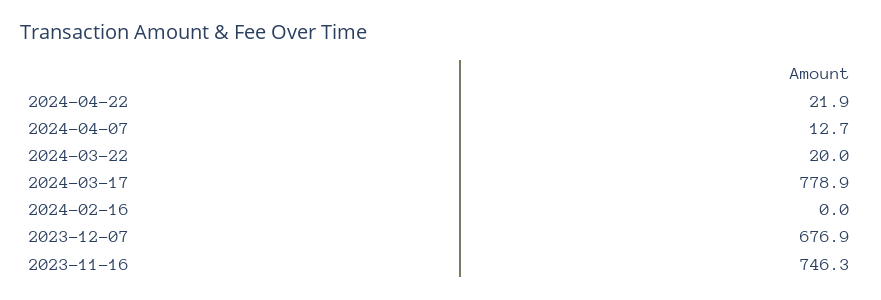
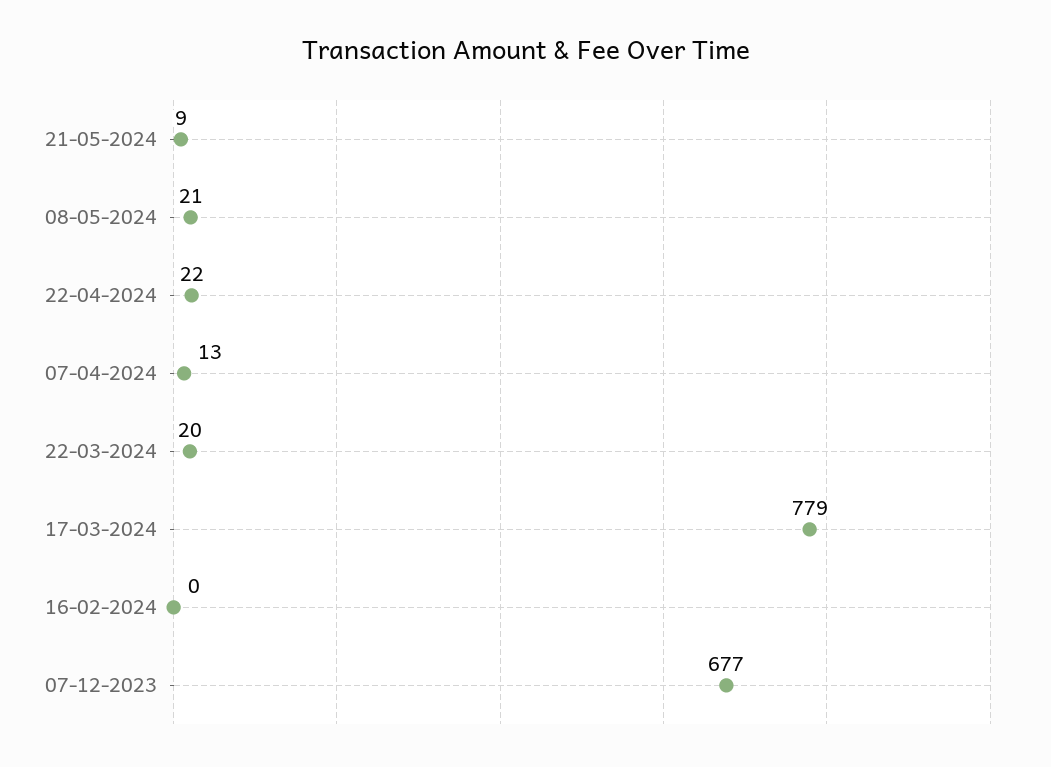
2023-11-16: 746.3 -> none
21-05-2024: none -> 9
08-05-2024: none -> 21

